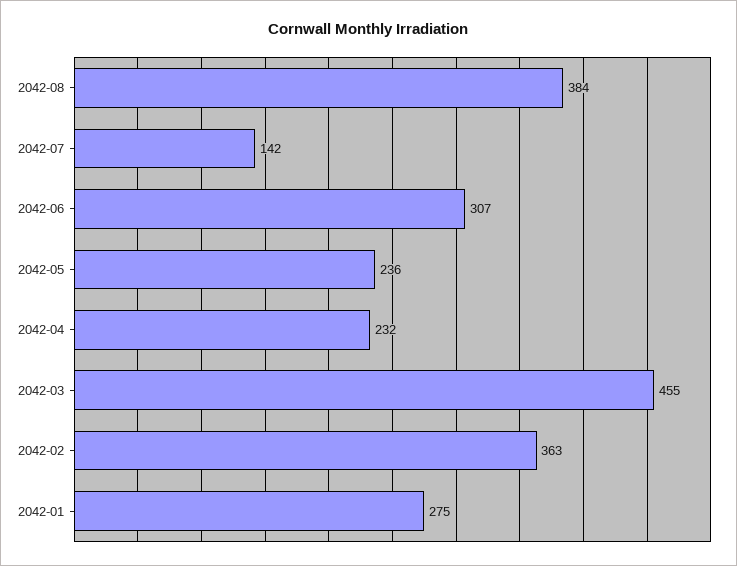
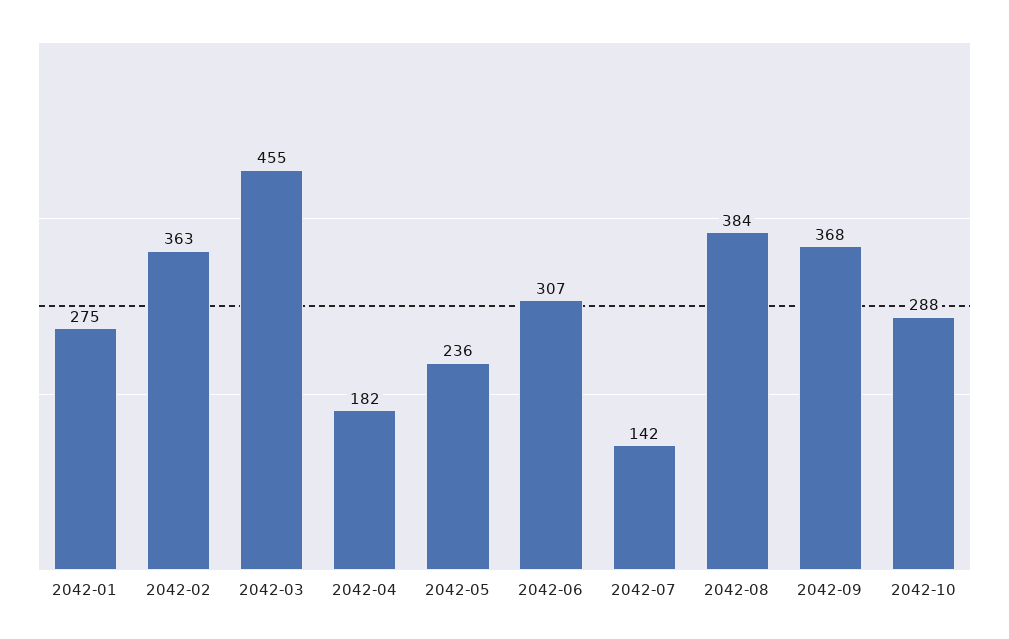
2042-04: 232 -> 182
2042-09: none -> 368
2042-10: none -> 288

